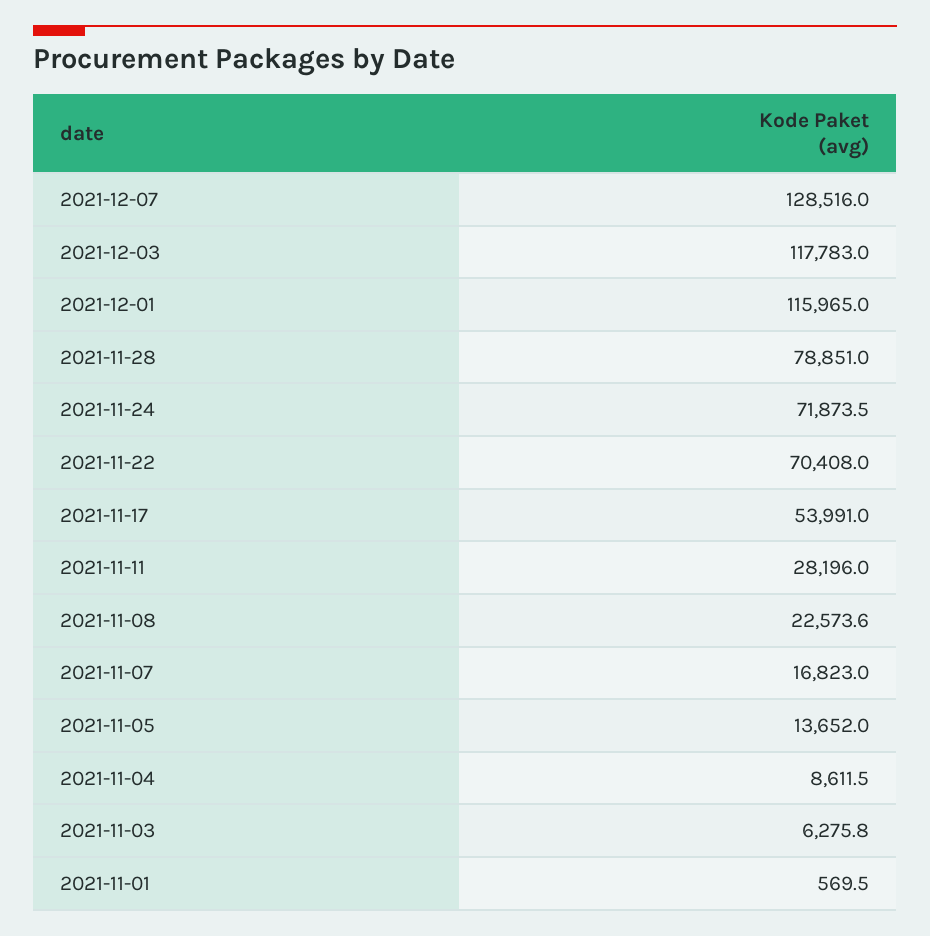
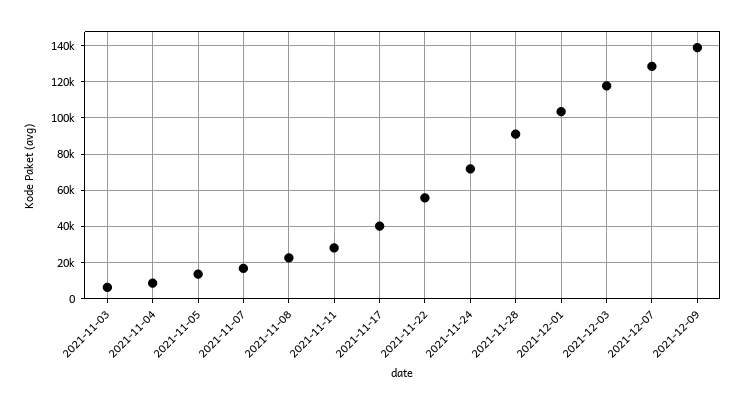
2021-12-01: 115965 -> 105000
2021-11-28: 78851 -> 90000
2021-11-22: 70408 -> 55000
2021-11-17: 53991 -> 40000
2021-11-01: 569.5 -> none
2021-12-09: none -> 140000

